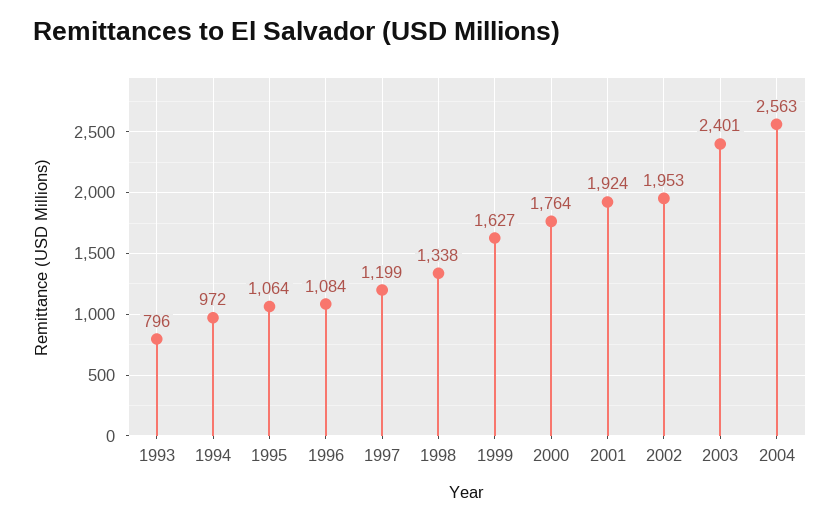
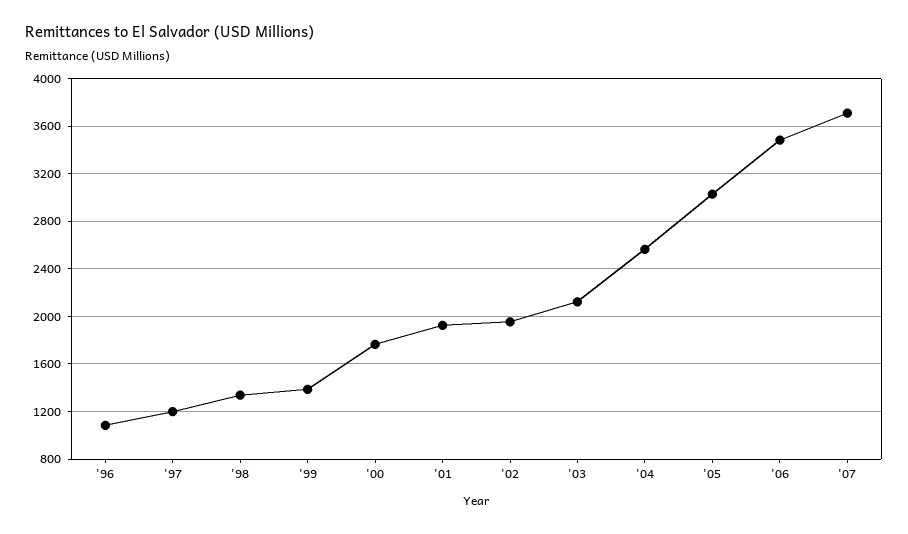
1993: 796 -> none
1994: 972 -> none
1995: 1064 -> none
1999: 1627 -> 1400
2003: 2401 -> 2100
'05: none -> 3000
'06: none -> 3500
'07: none -> 3700

